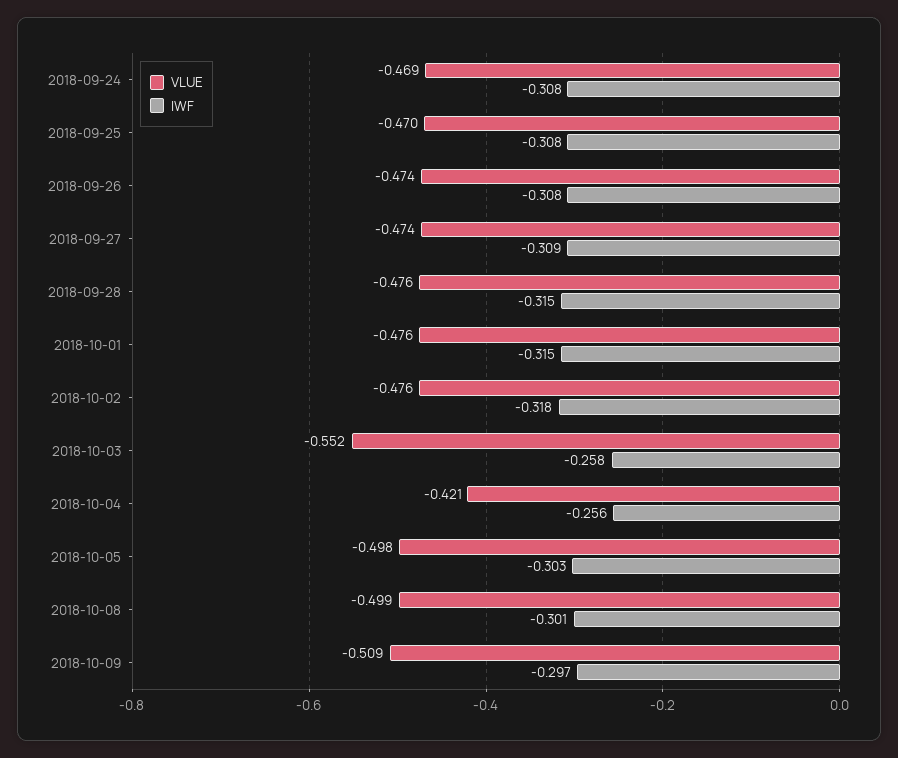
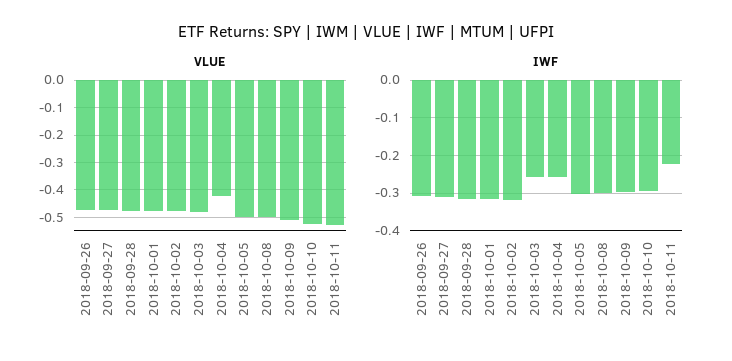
VLUE, 2018-09-24: -0.469 -> none
IWF, 2018-09-24: -0.308 -> none
VLUE, 2018-09-25: -0.47 -> none
IWF, 2018-09-25: -0.308 -> none
VLUE, 2018-10-03: -0.552 -> -0.475
VLUE, 2018-10-10: none -> -0.525
VLUE, 2018-10-11: none -> -0.525
IWF, 2018-10-10: none -> -0.3
IWF, 2018-10-11: none -> -0.22

